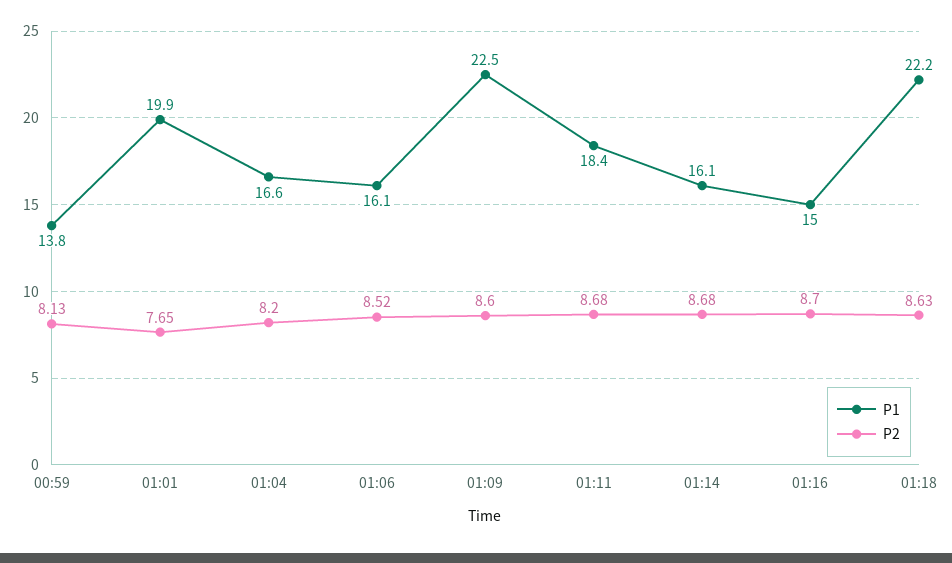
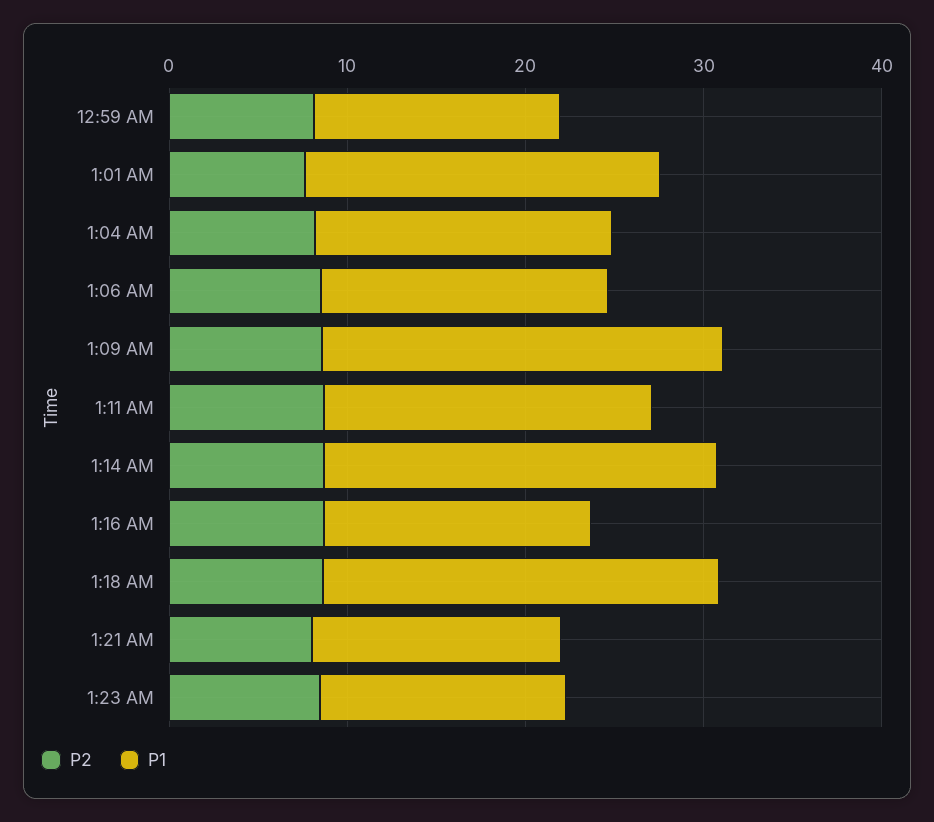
P1, 01:14: 16.1 -> 22
P2, 1:21 AM: none -> 8
P1, 1:21 AM: none -> 14
P2, 1:23 AM: none -> 8
P1, 1:23 AM: none -> 14

